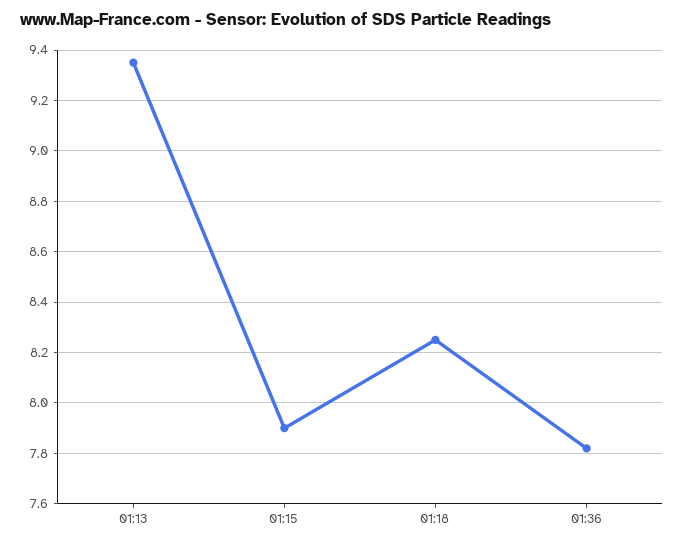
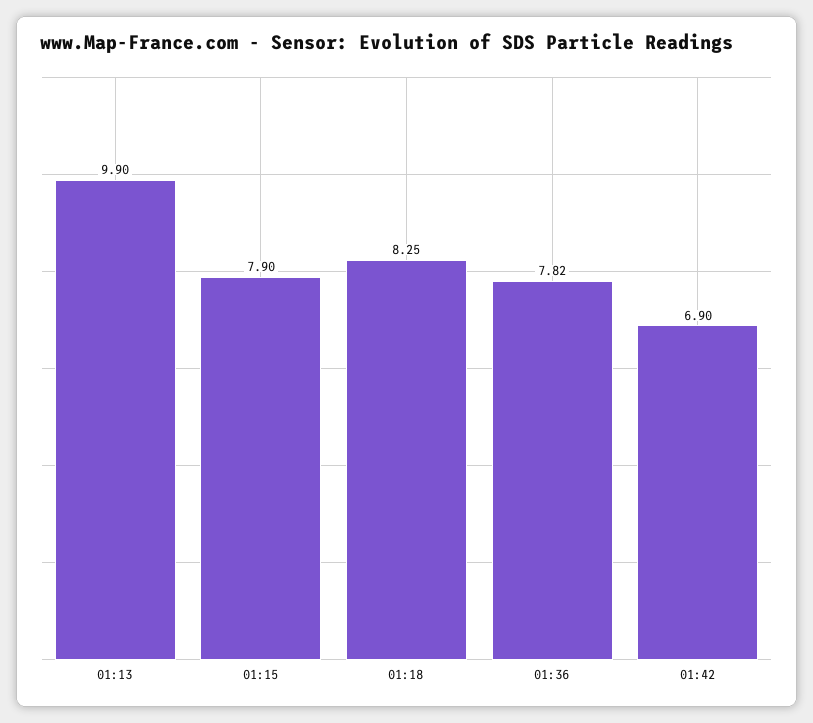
01:13: 9.35 -> 9.9
01:42: none -> 6.9

